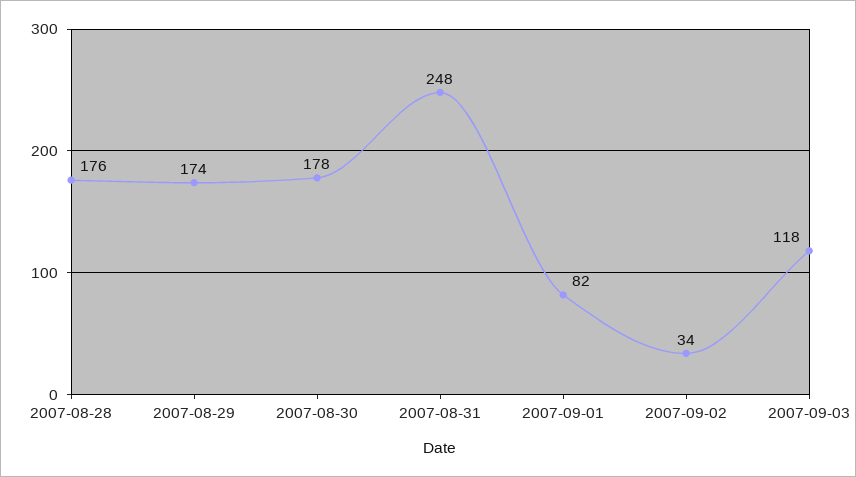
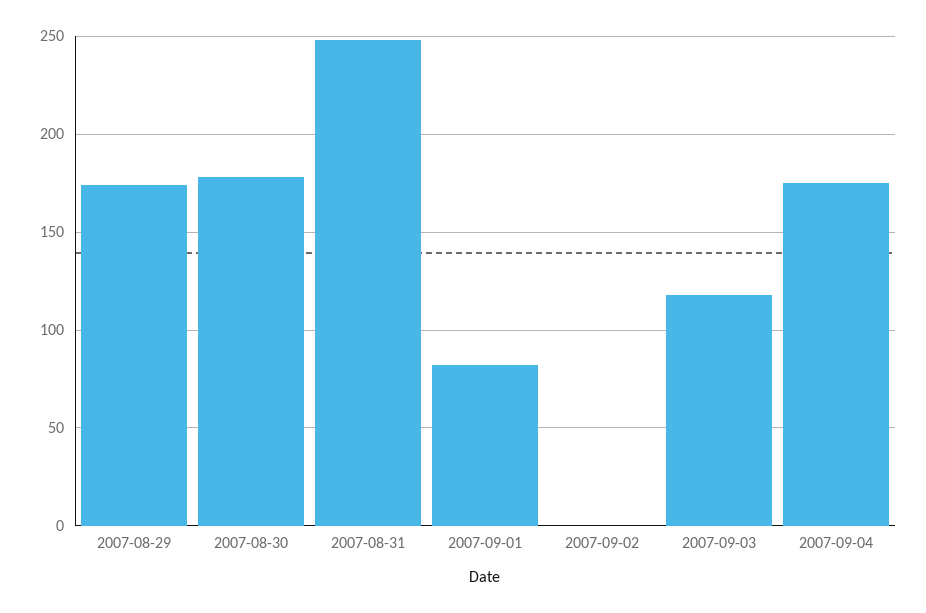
2007-08-28: 176 -> none
2007-09-02: 34 -> 0
2007-09-04: none -> 175

